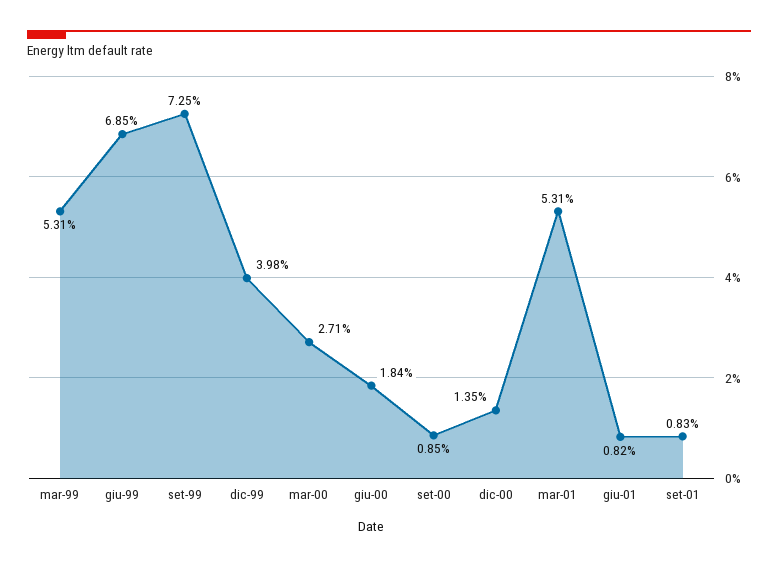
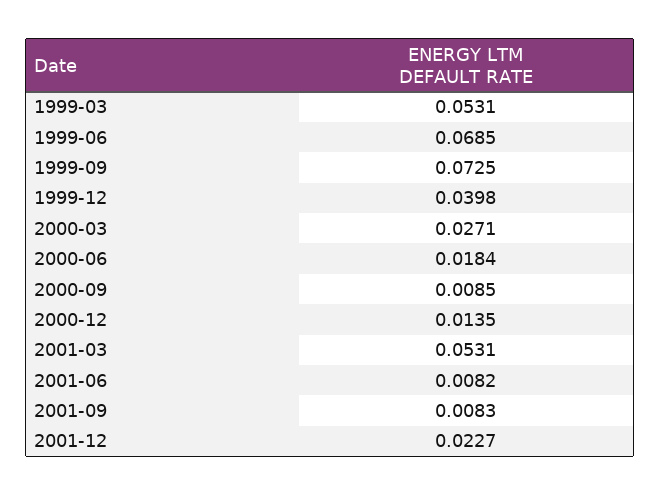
2001-12: none -> 0.0227

